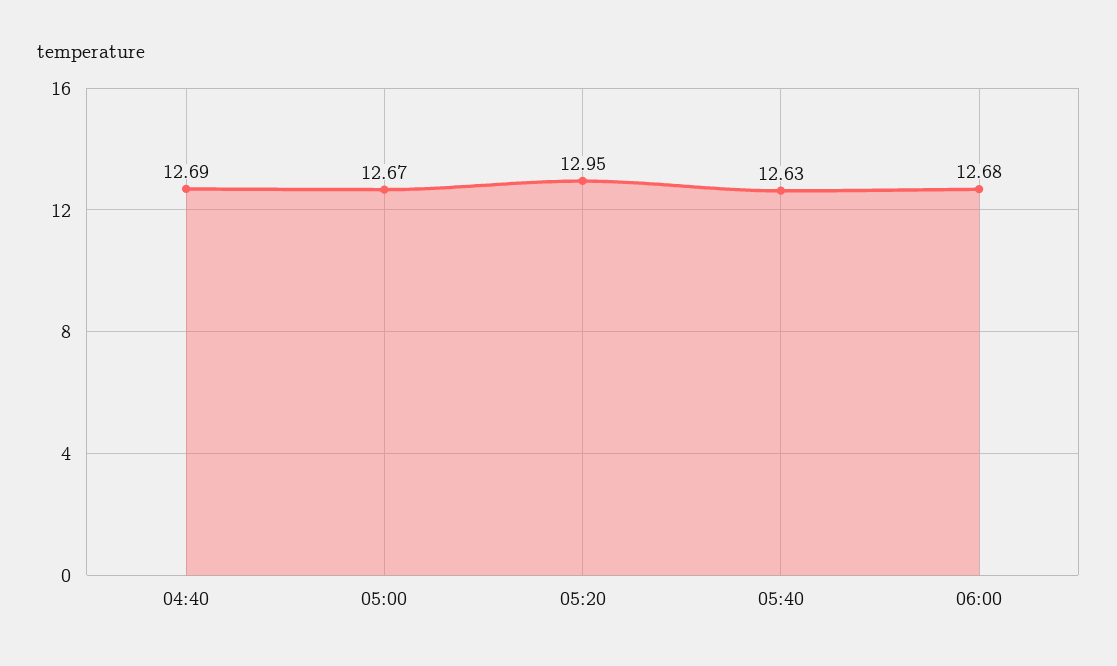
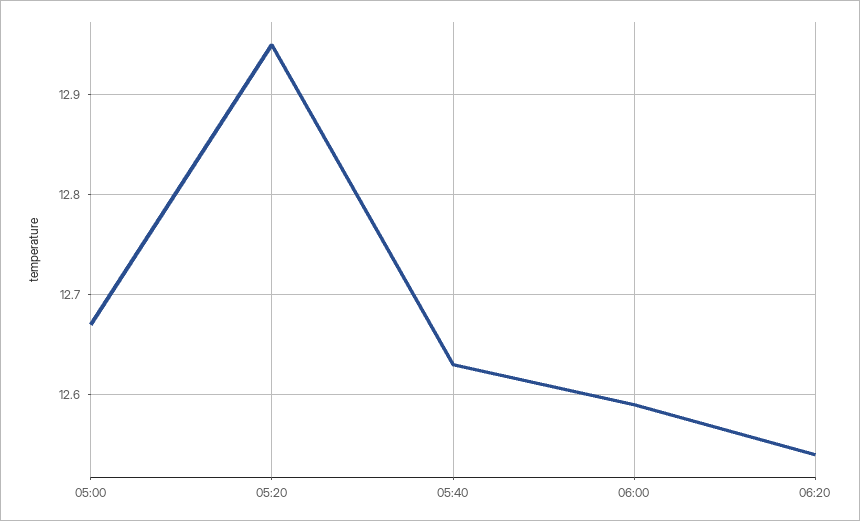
04:40: 12.69 -> none
06:00: 12.68 -> 12.59
06:20: none -> 12.54

